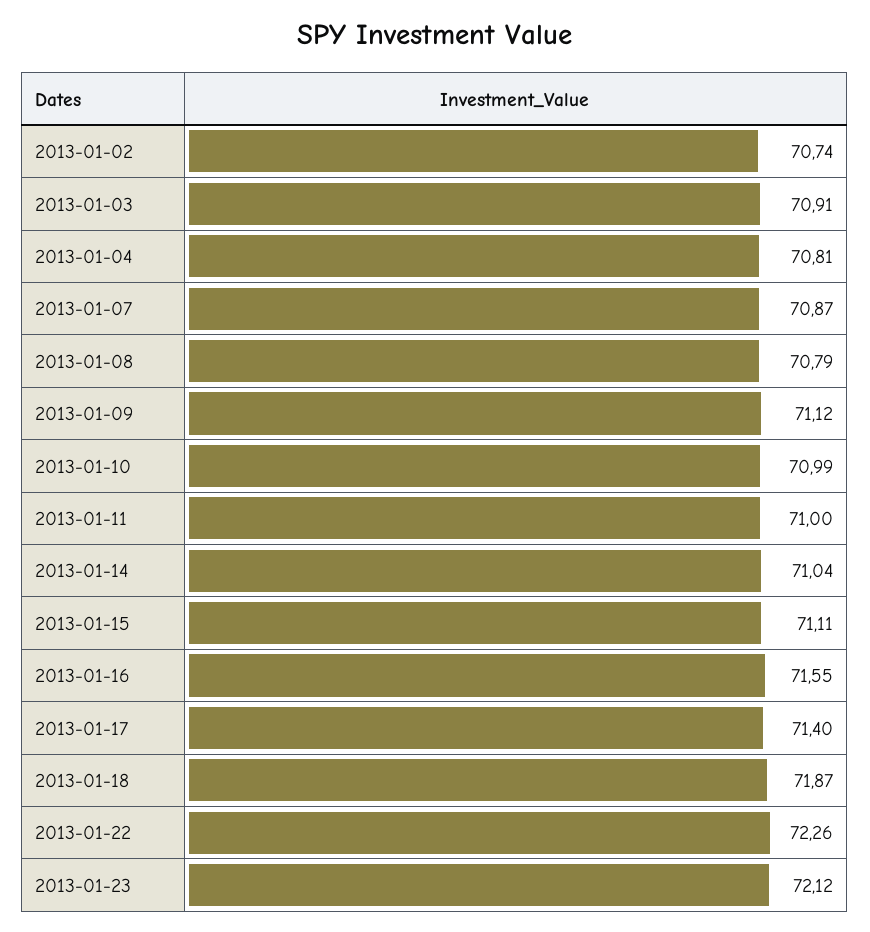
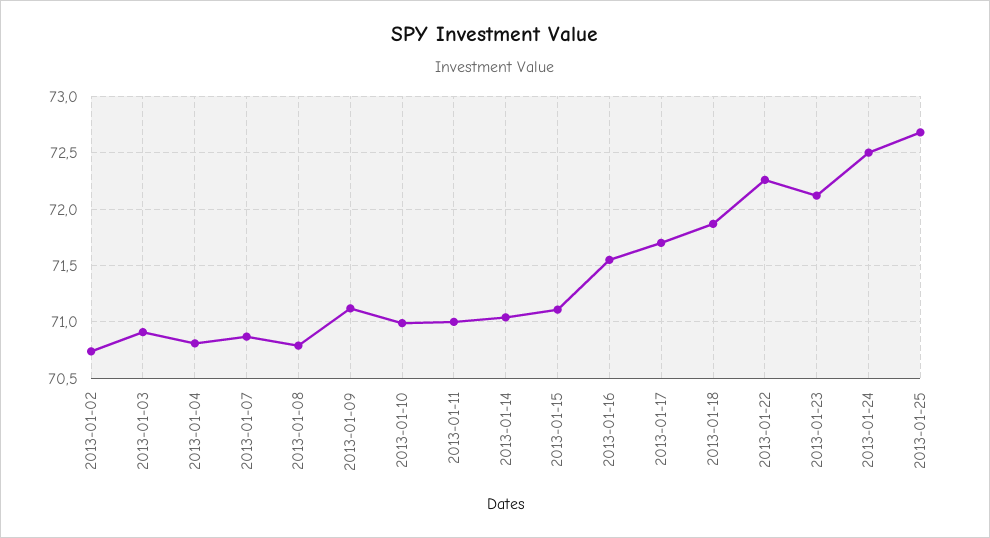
2013-01-17: 71.4 -> 71.7
2013-01-24: none -> 72.5
2013-01-25: none -> 72.7

